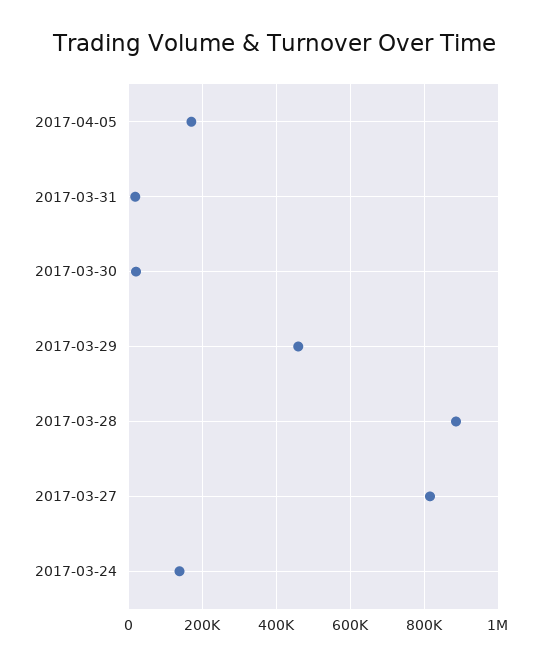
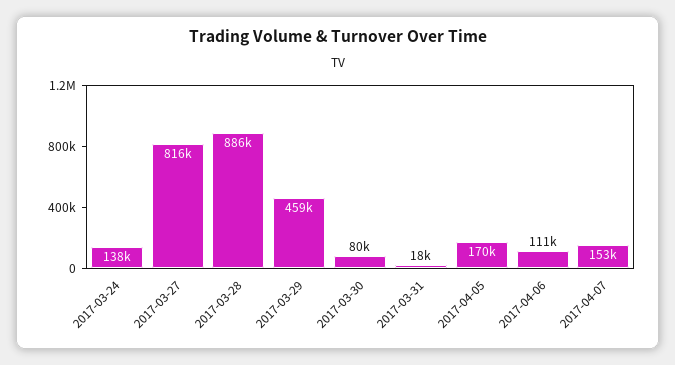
2017-03-30: 20000 -> 80000
2017-04-06: none -> 111000
2017-04-07: none -> 153000

